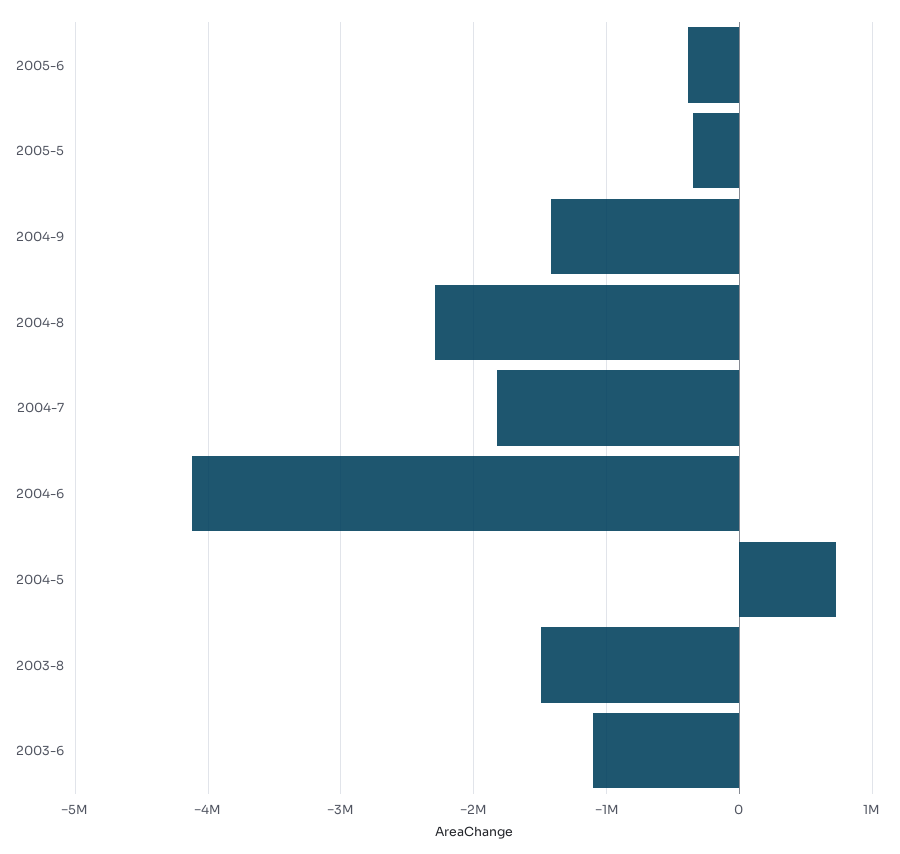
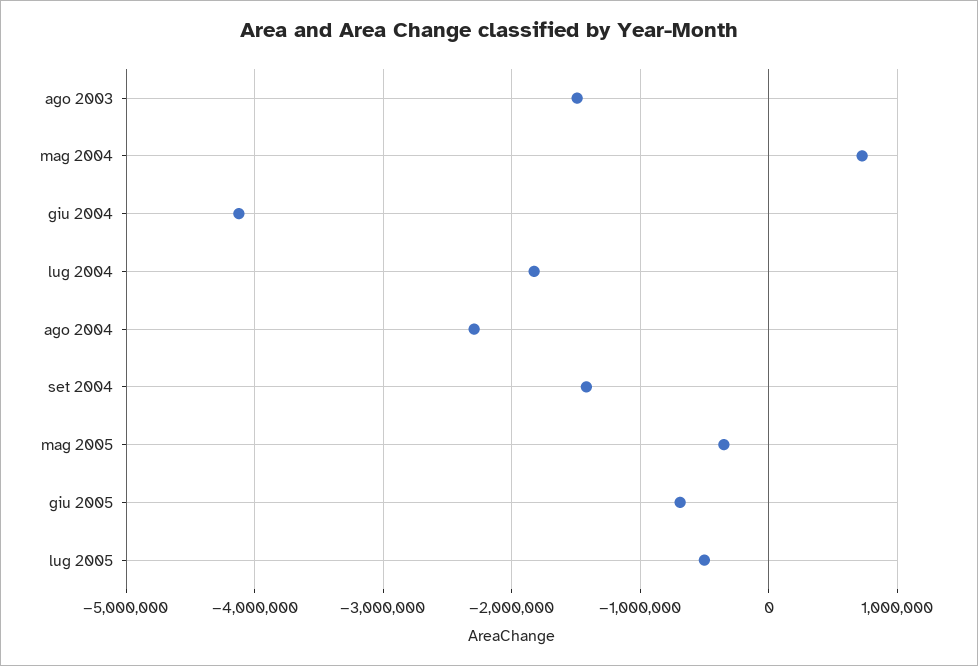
2005-6: -400000 -> -700000
2003-6: -1100000 -> none
lug 2005: none -> -500000

